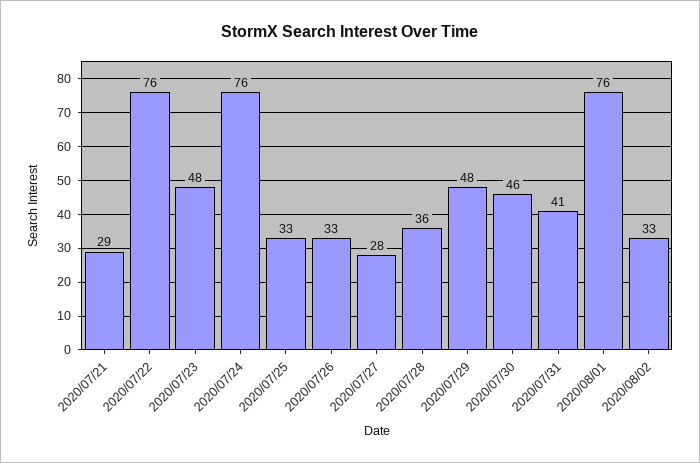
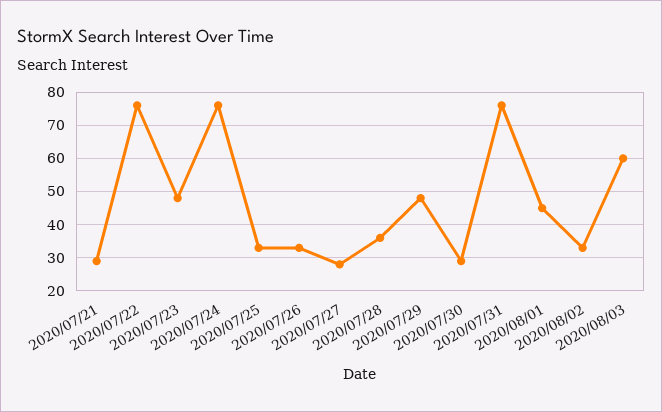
2020/07/30: 46 -> 30
2020/07/31: 41 -> 75
2020/08/01: 76 -> 45
2020/08/03: none -> 60

